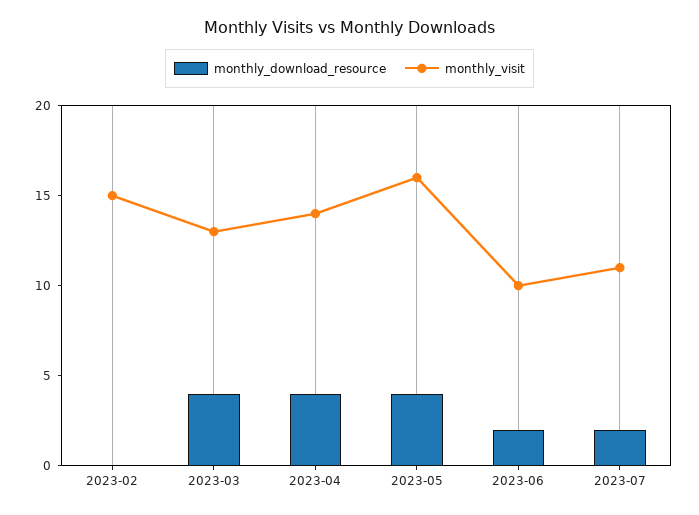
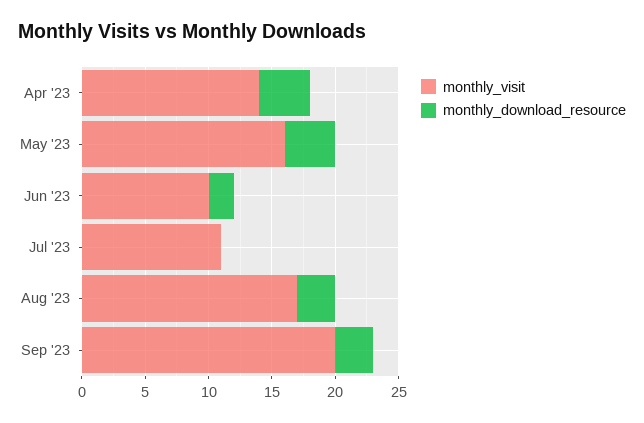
monthly_download_resource, 2023-02: 0 -> none
monthly_visit, 2023-02: 15 -> none
monthly_download_resource, 2023-03: 4 -> none
monthly_visit, 2023-03: 13 -> none
monthly_download_resource, 2023-07: 2 -> 0
monthly_visit, Aug '23: none -> 17
monthly_download_resource, Aug '23: none -> 3
monthly_visit, Sep '23: none -> 20
monthly_download_resource, Sep '23: none -> 3

